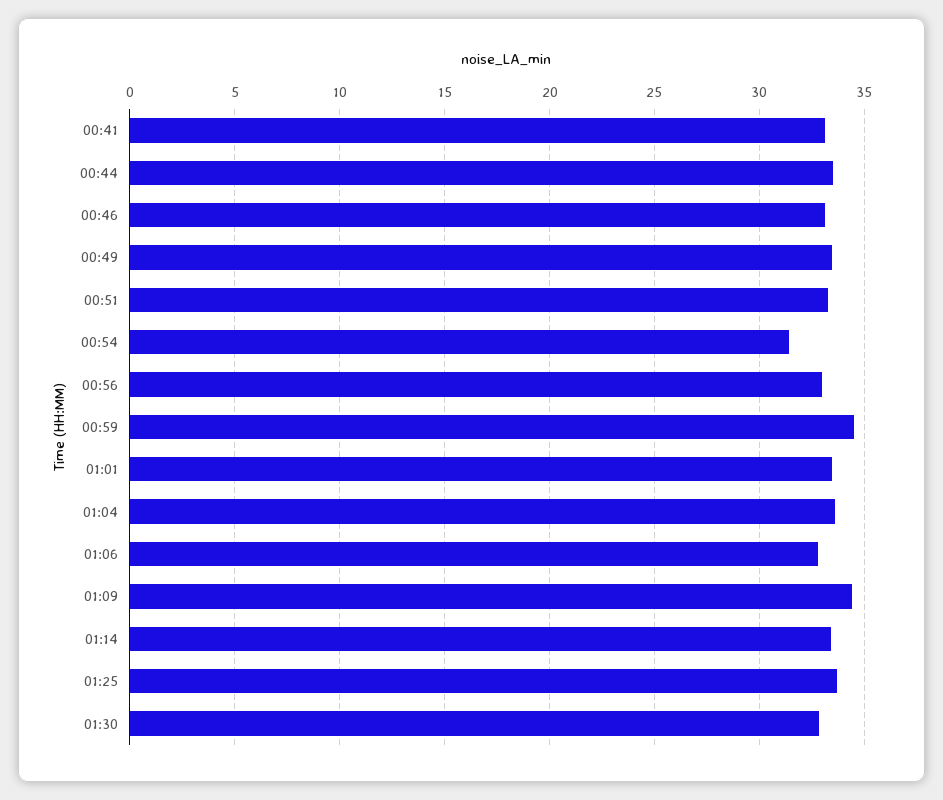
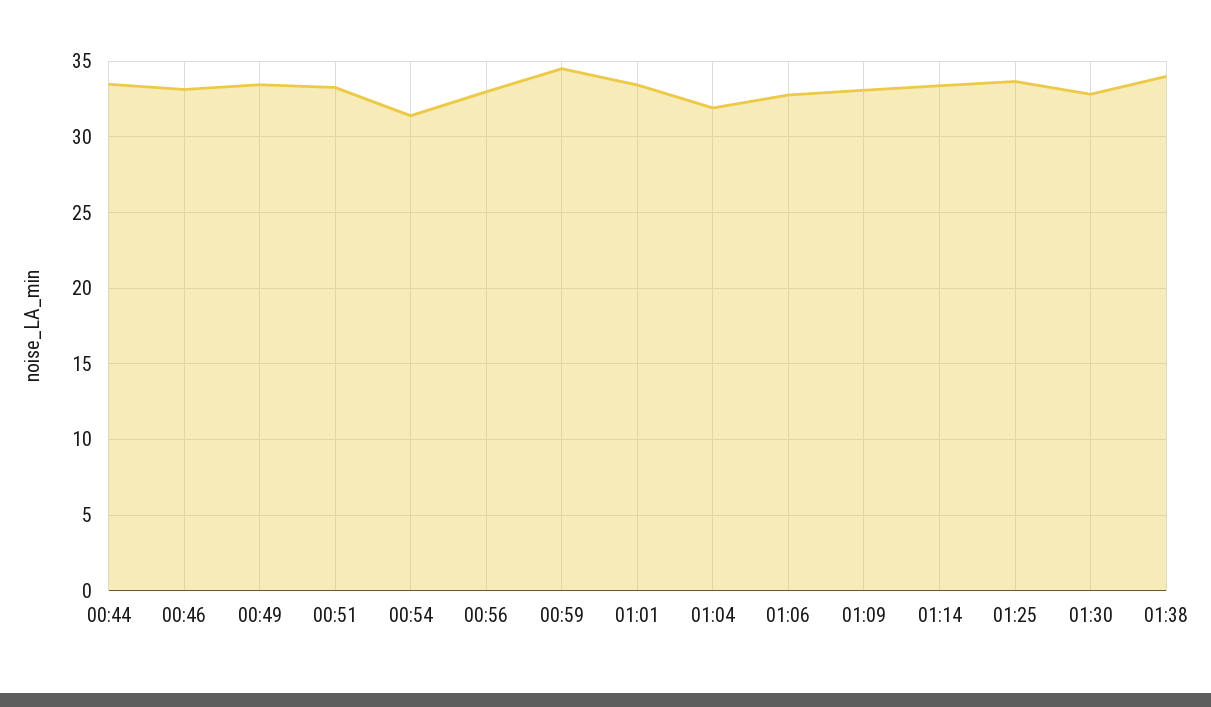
00:41: 33 -> none
01:04: 33.5 -> 32
01:09: 34.5 -> 33
01:38: none -> 34

